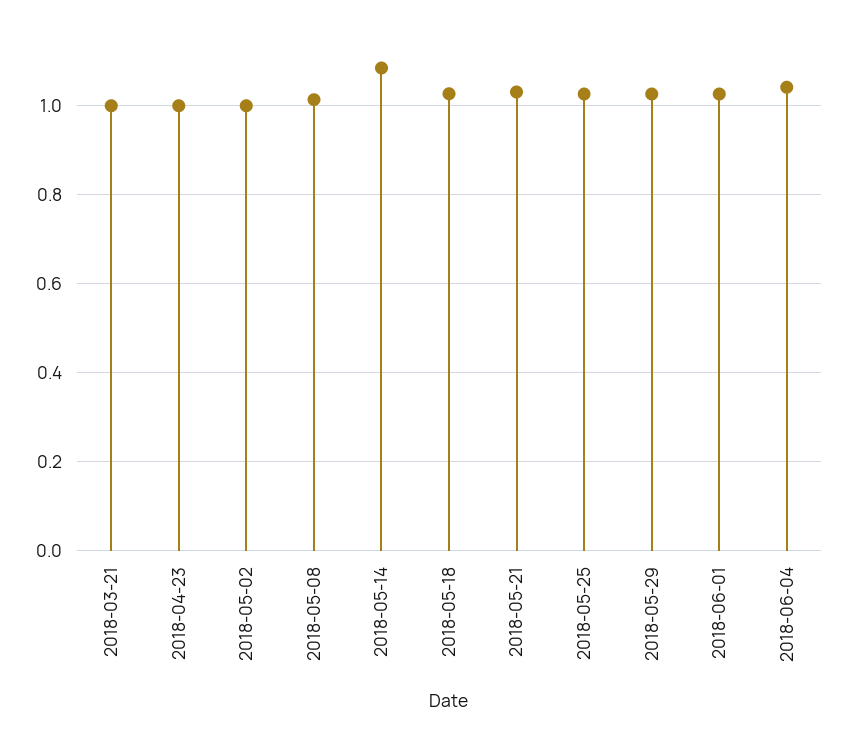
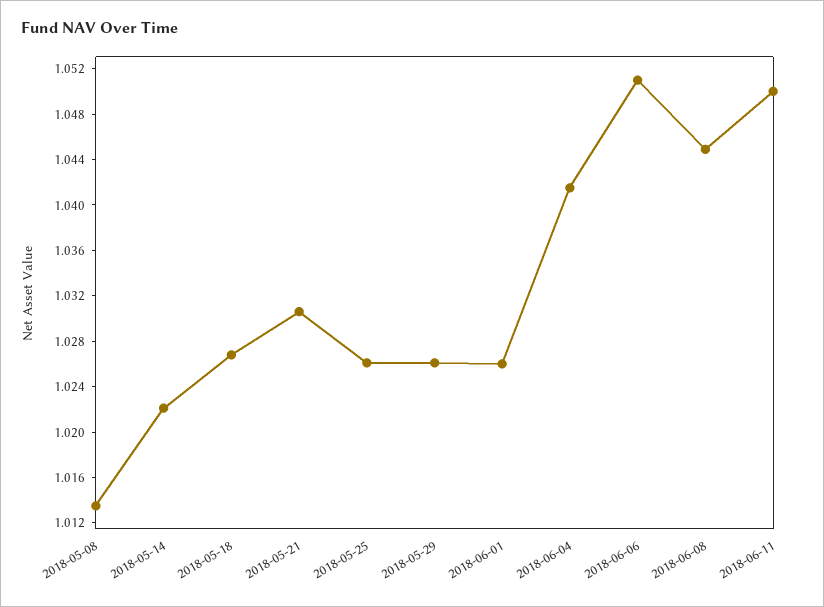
2018-03-21: 1 -> none
2018-04-23: 1 -> none
2018-05-02: 1 -> none
2018-05-14: 1.08 -> 1.022
2018-06-06: none -> 1.051
2018-06-08: none -> 1.045
2018-06-11: none -> 1.05

